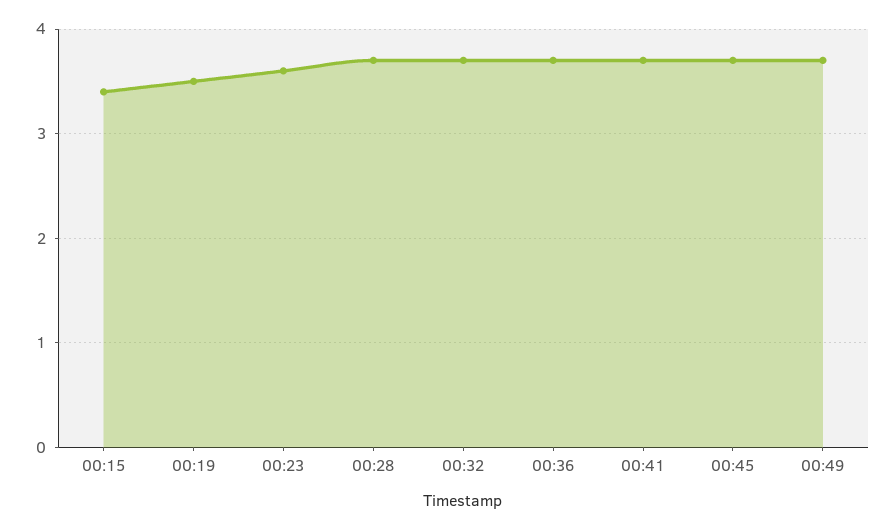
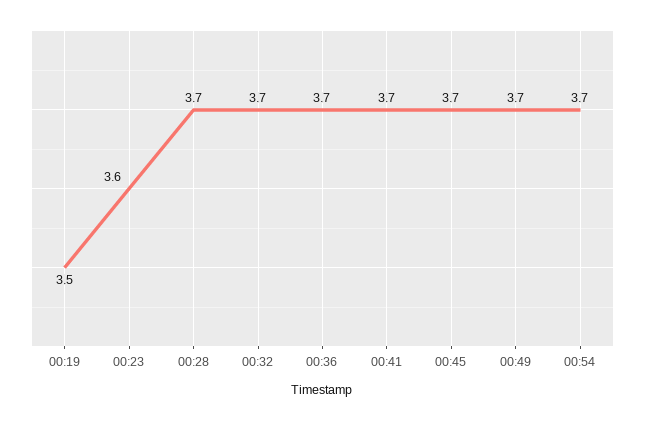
00:15: 3.4 -> none
00:54: none -> 3.7

